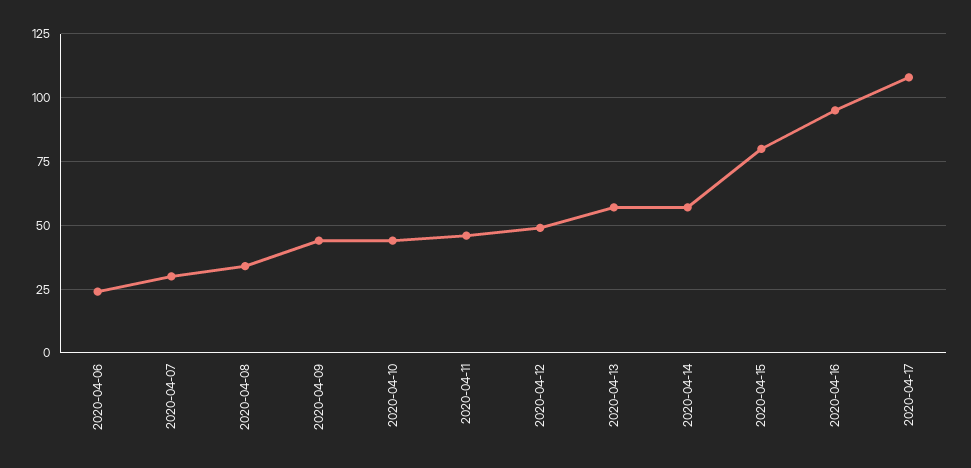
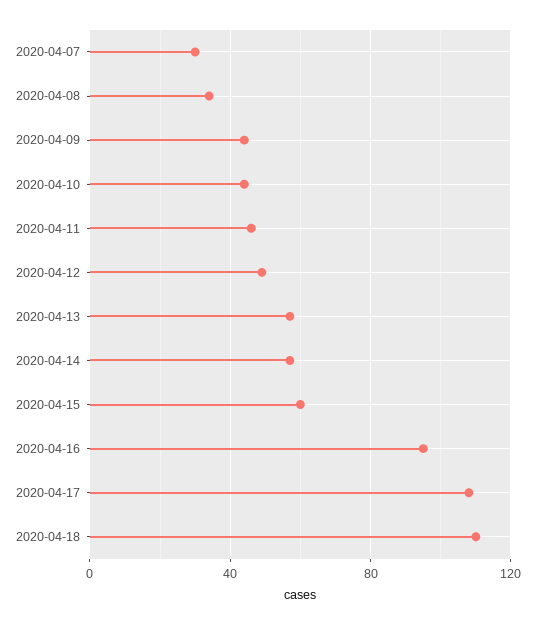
2020-04-06: 25 -> none
2020-04-15: 80 -> 60
2020-04-18: none -> 110

